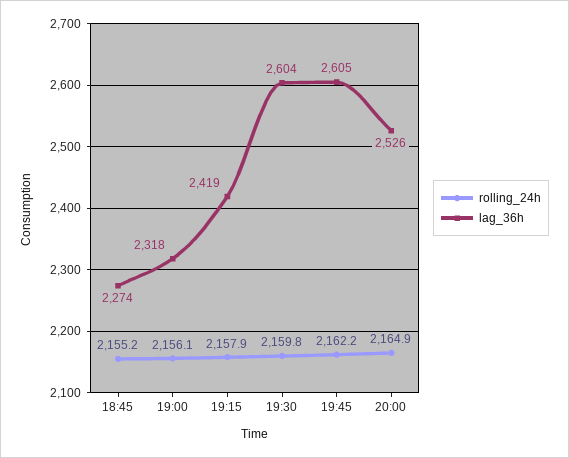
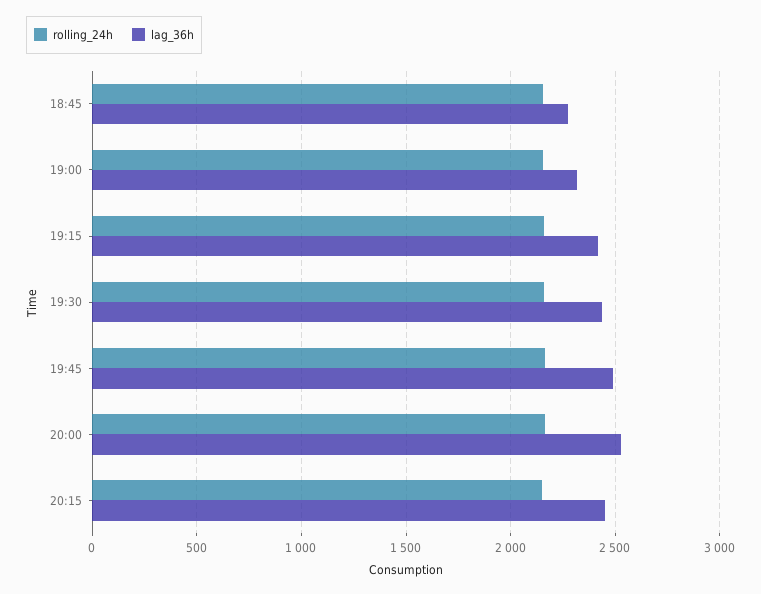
lag_36h, 19:30: 2604 -> 2450
lag_36h, 19:45: 2605 -> 2500
rolling_24h, 20:15: none -> 2150
lag_36h, 20:15: none -> 2450

